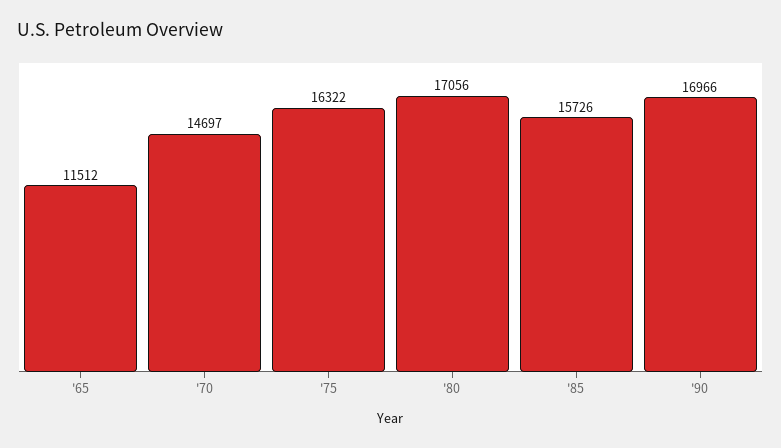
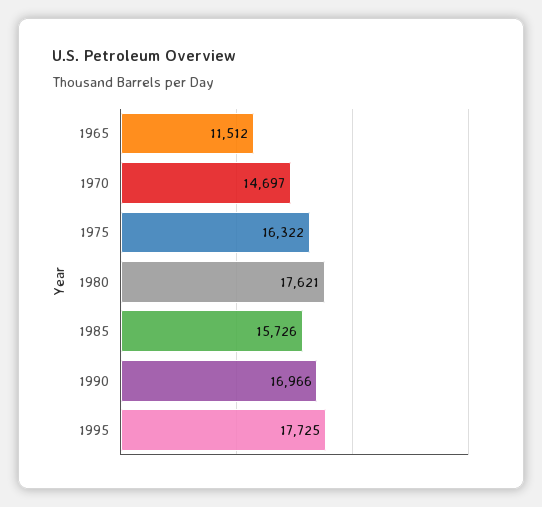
'80: 17056 -> 17621
1995: none -> 17725

